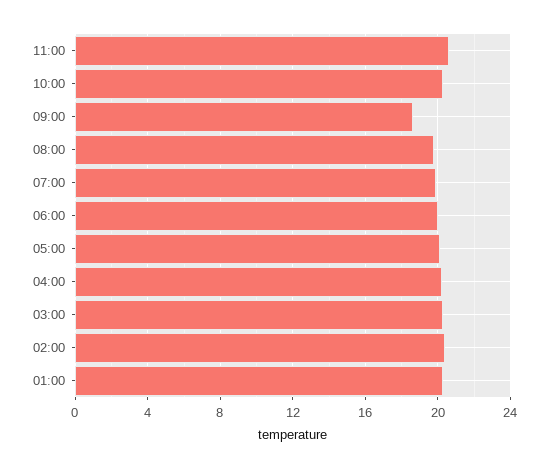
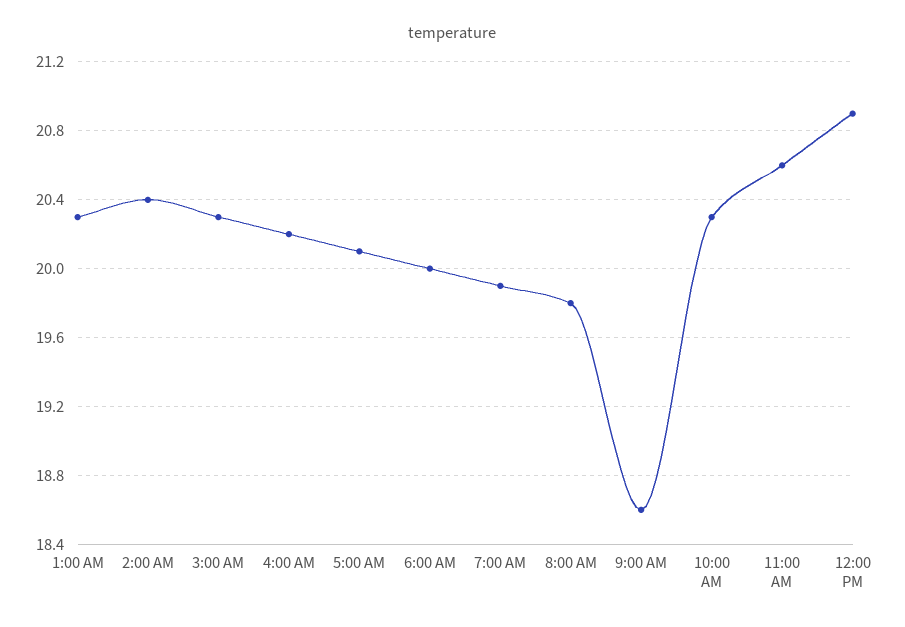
12:00 PM: none -> 20.9

